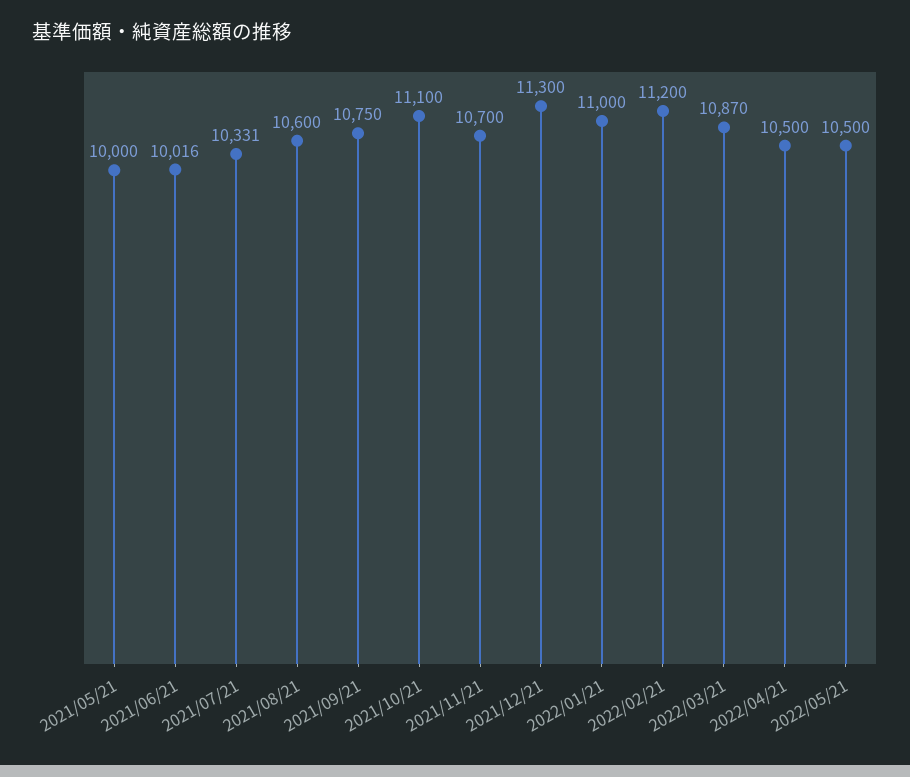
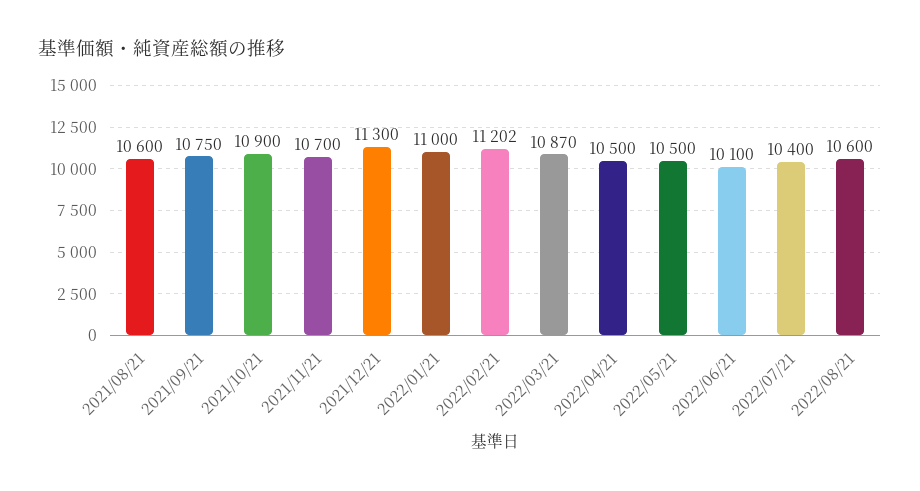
2021/05/21: 10000 -> none
2021/06/21: 10016 -> none
2021/07/21: 10331 -> none
2021/10/21: 11100 -> 10900
2022/02/21: 11200 -> 11202
2022/06/21: none -> 10100
2022/07/21: none -> 10400
2022/08/21: none -> 10600

